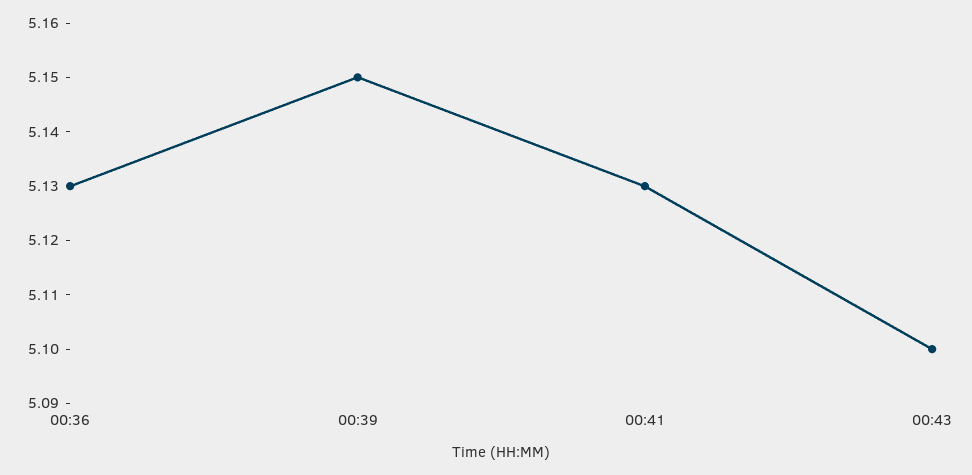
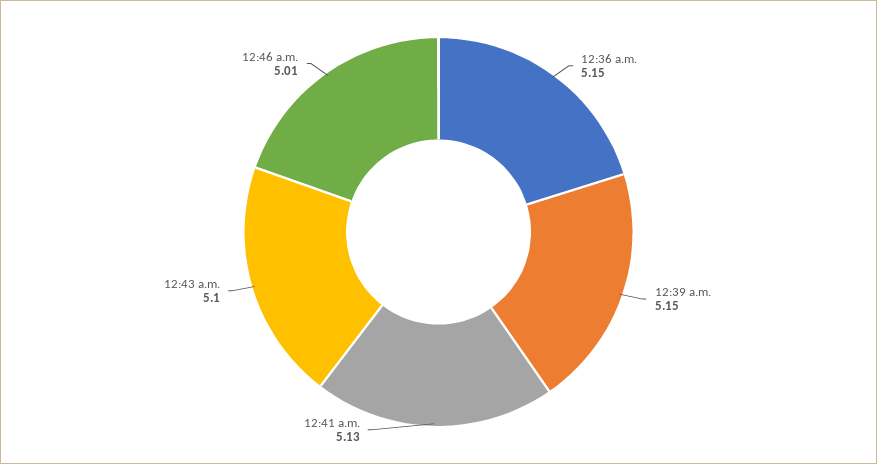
00:36: 5.13 -> 5.15
12:46 a.m.: none -> 5.01

